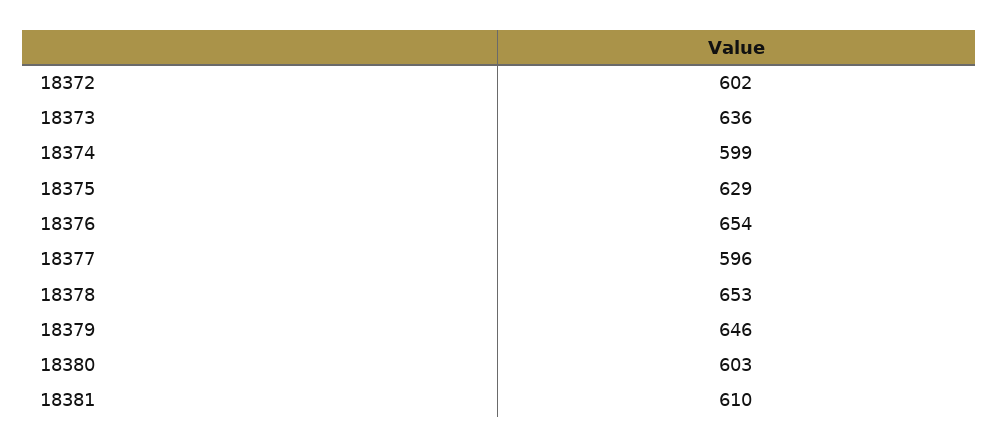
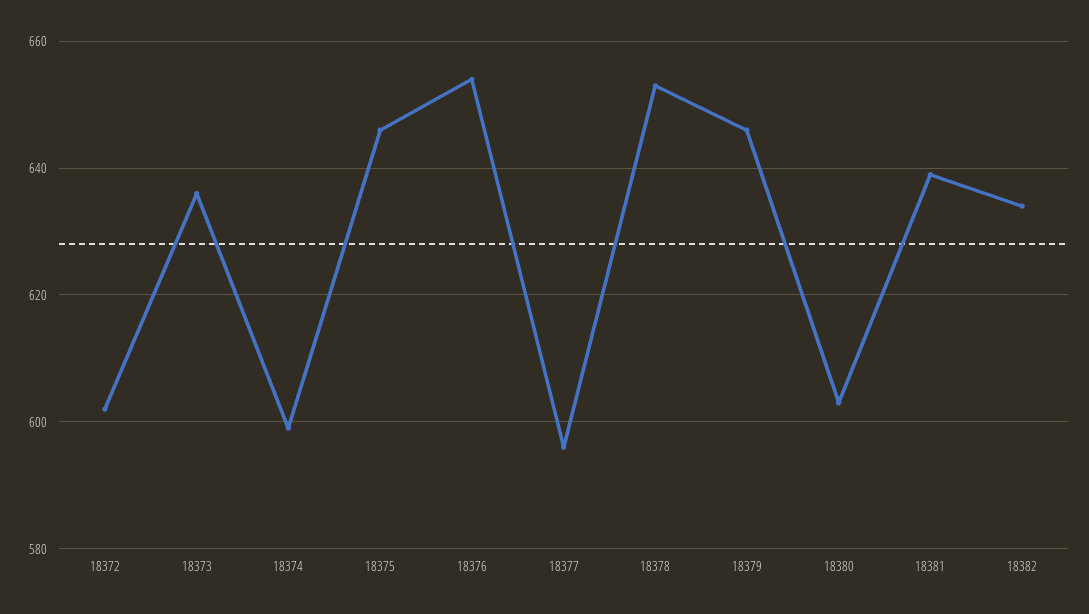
18375: 629 -> 645
18381: 610 -> 640
18382: none -> 635

